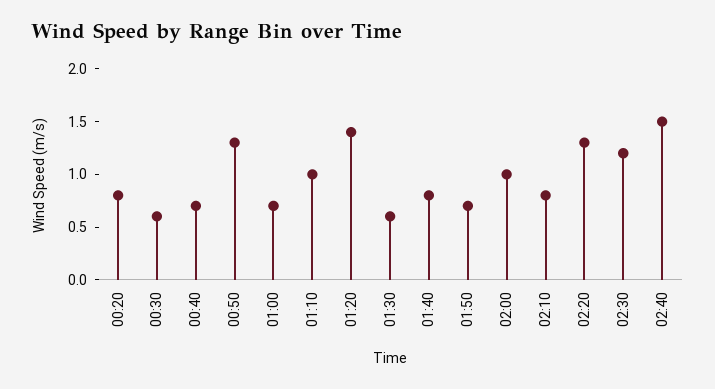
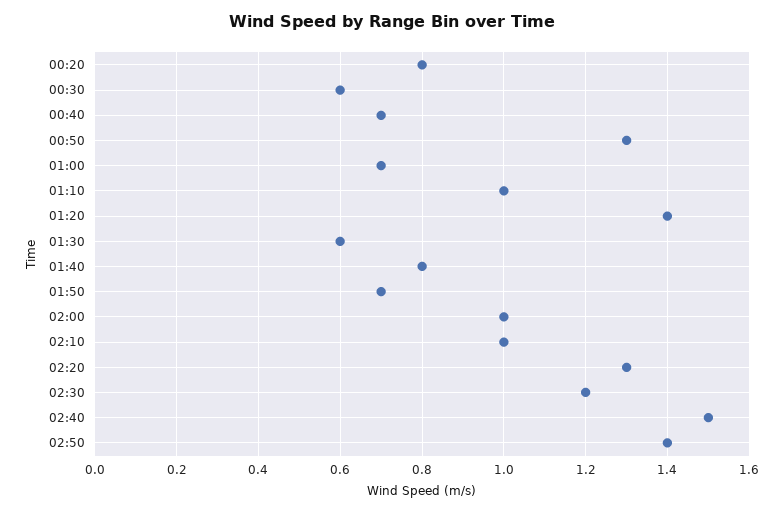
02:10: 0.8 -> 1
02:50: none -> 1.4

